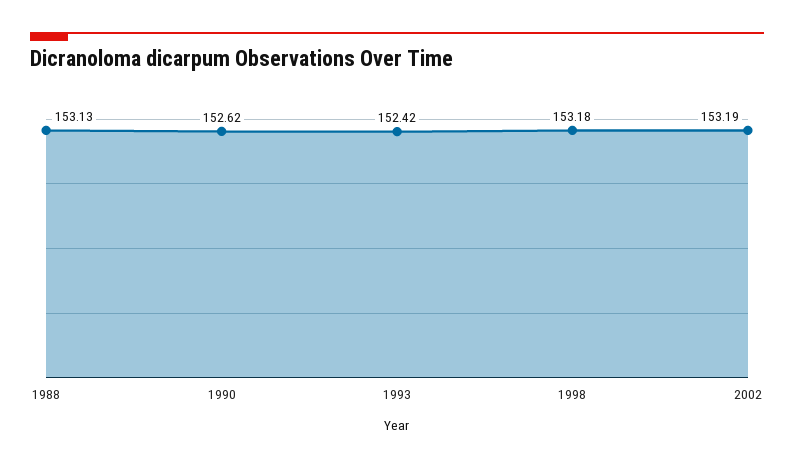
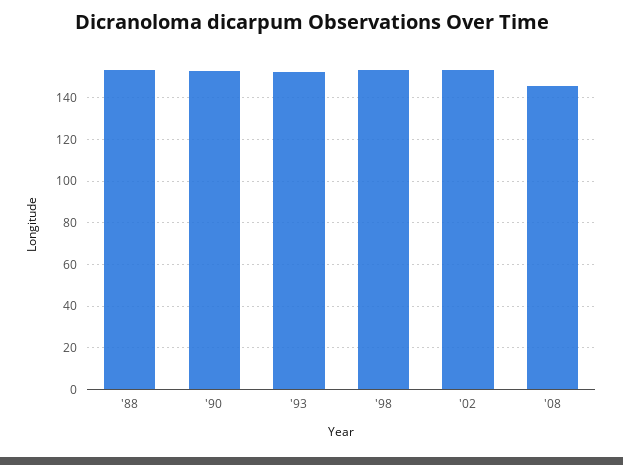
'08: none -> 145

